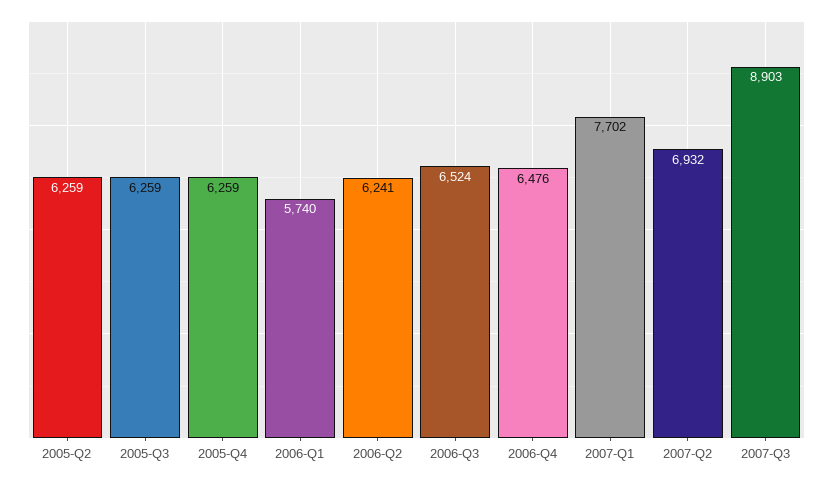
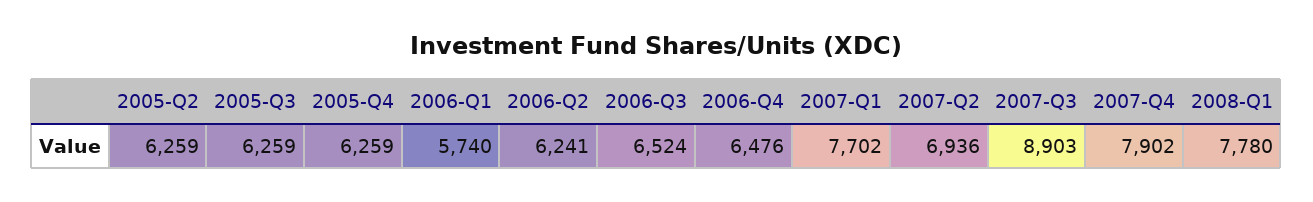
2007-Q2: 6932 -> 6936
2007-Q4: none -> 7902
2008-Q1: none -> 7780

